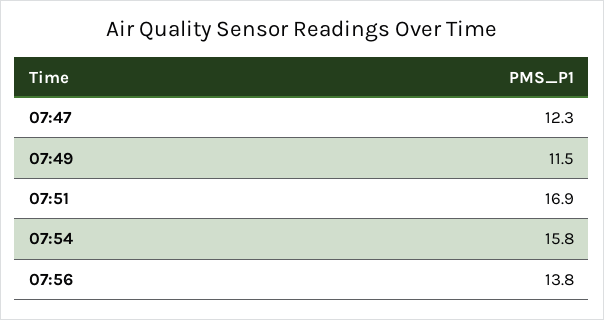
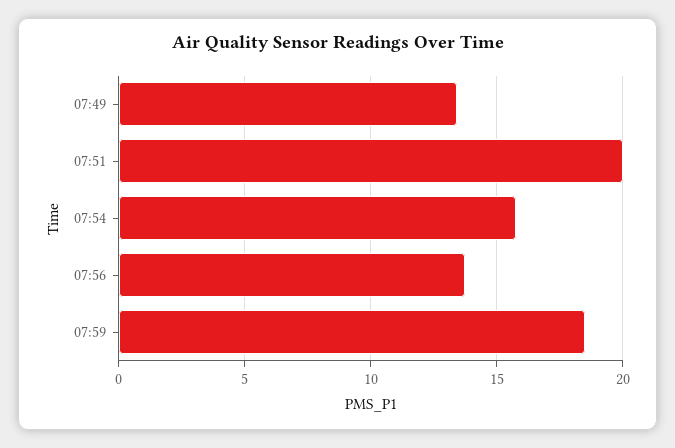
07:47: 12.3 -> none
07:49: 11.5 -> 13.5
07:51: 16.9 -> 20
07:59: none -> 18.5

